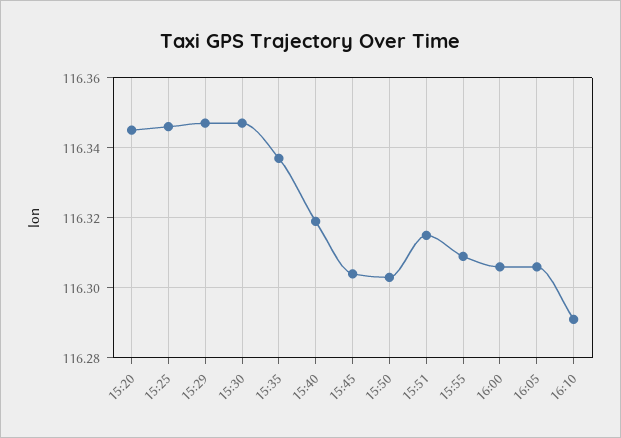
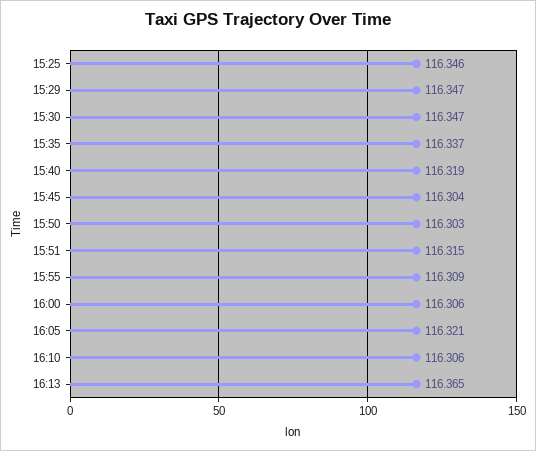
15:20: 116.345 -> none
16:05: 116.305 -> 116.321
16:10: 116.29 -> 116.306
16:13: none -> 116.365

